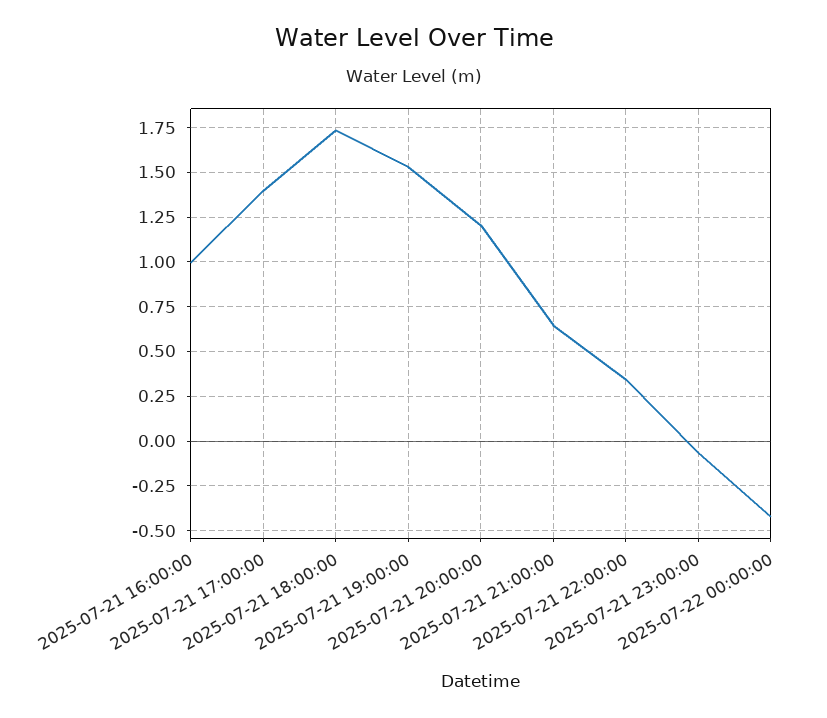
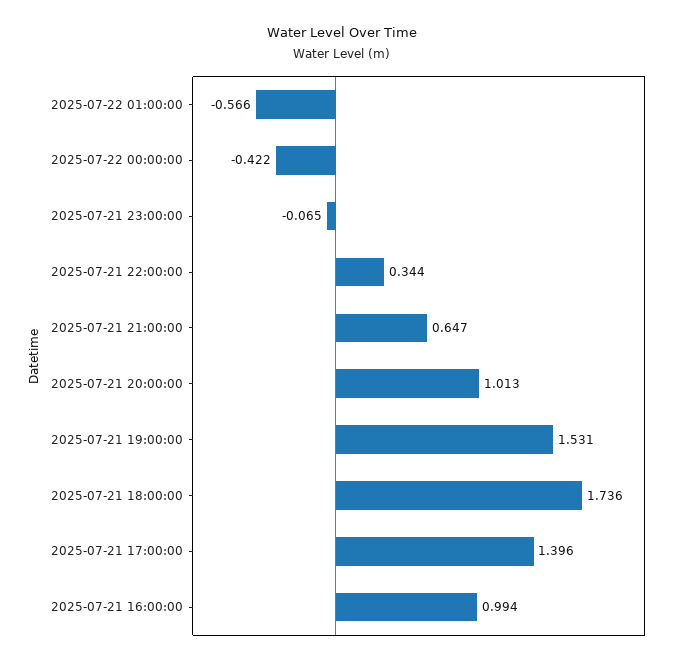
2025-07-21 20:00:00: 1.2 -> 1.013
2025-07-22 01:00:00: none -> -0.566

